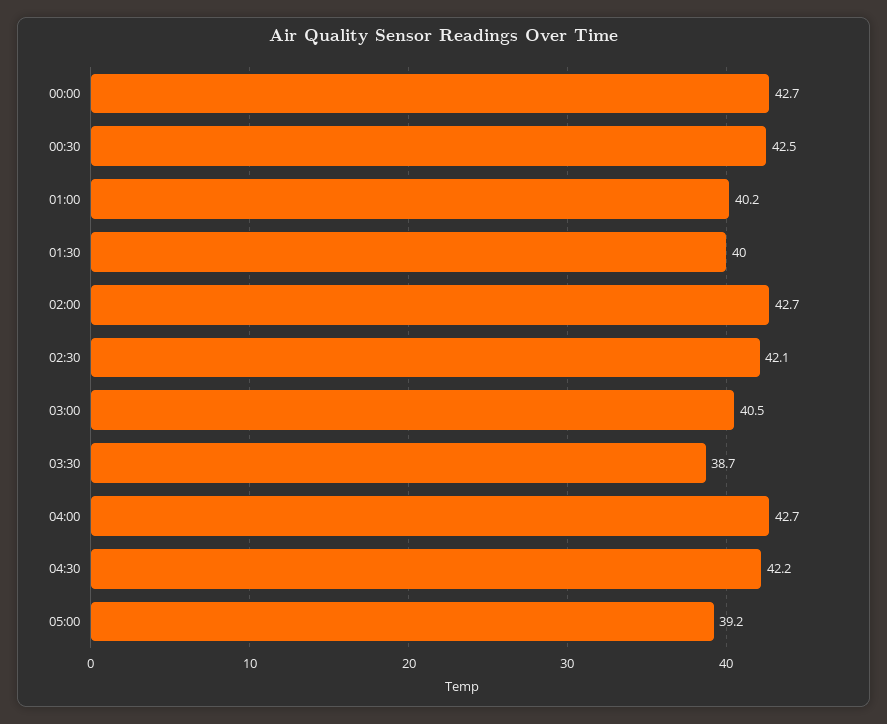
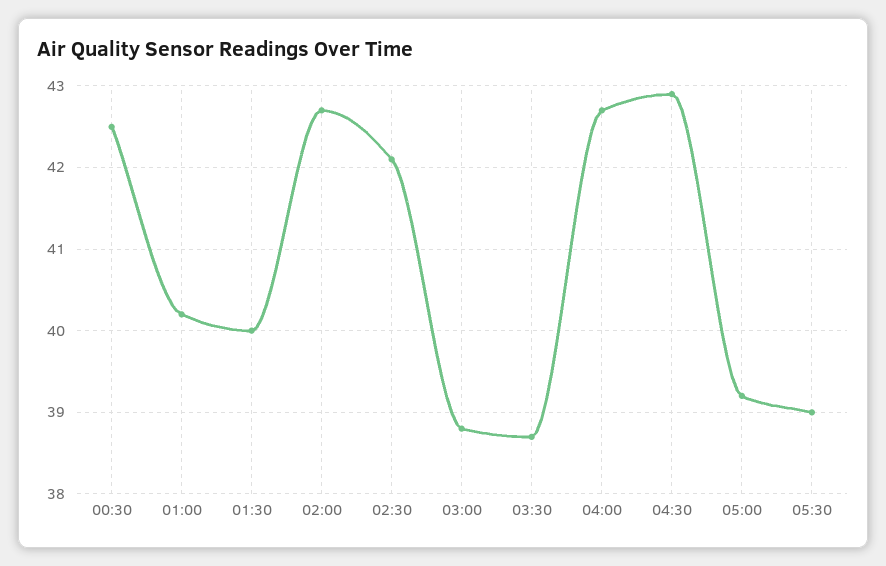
00:00: 42.7 -> none
03:00: 40.5 -> 38.8
04:30: 42.2 -> 42.9
05:30: none -> 39

